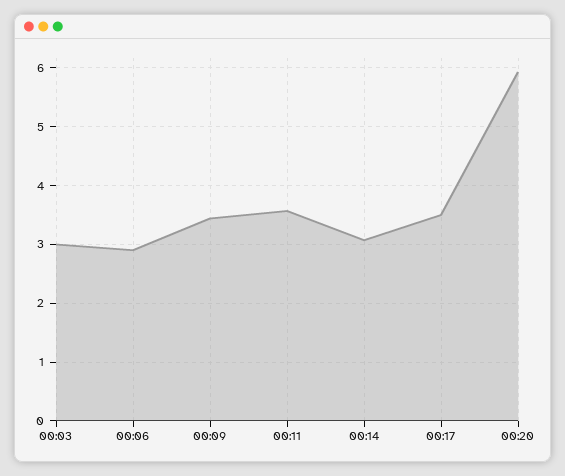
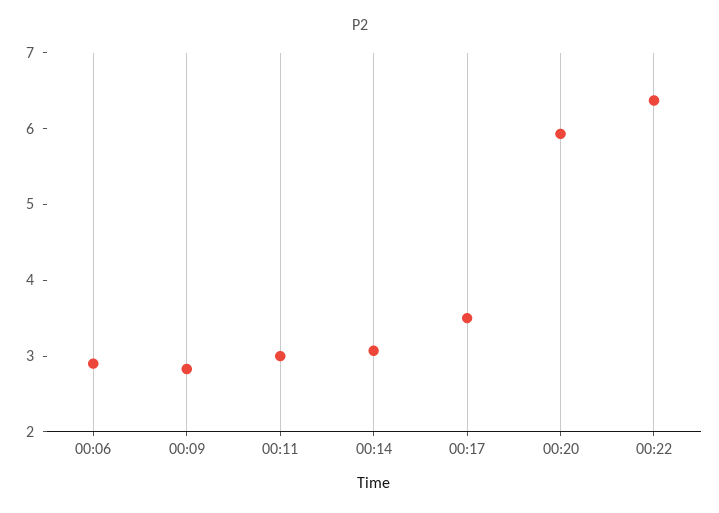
00:03: 3 -> none
00:09: 3.4 -> 2.8
00:11: 3.6 -> 3
00:22: none -> 6.4

